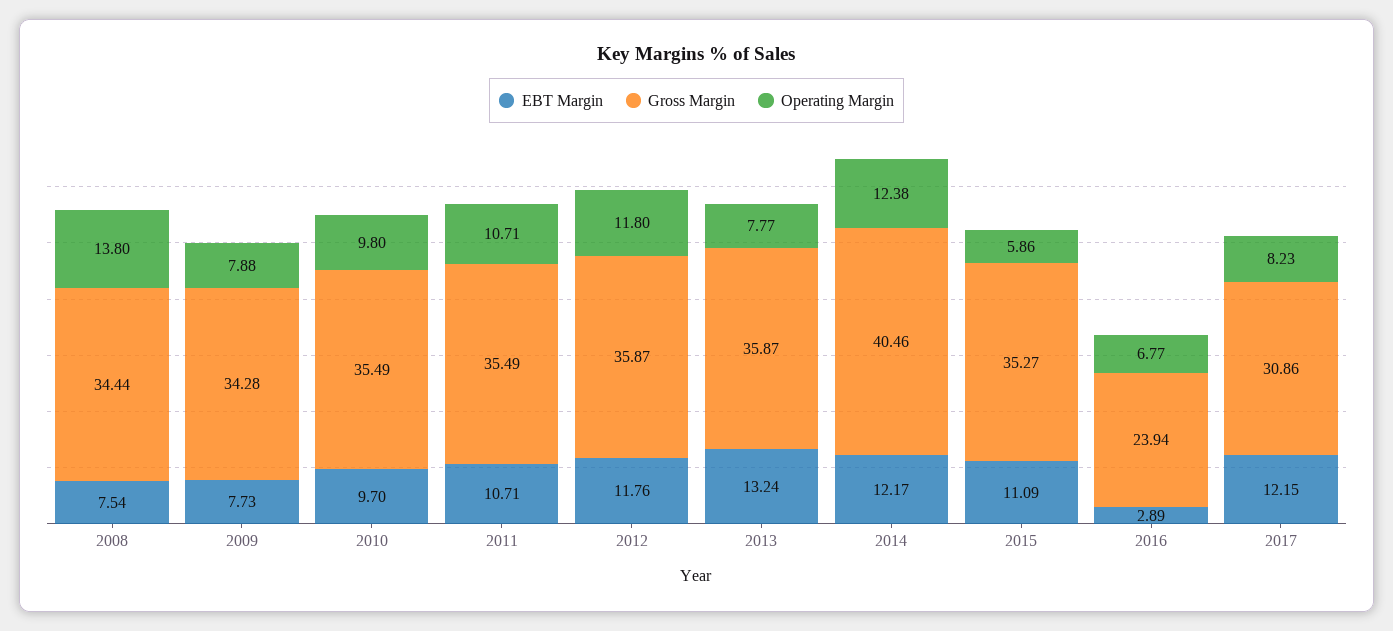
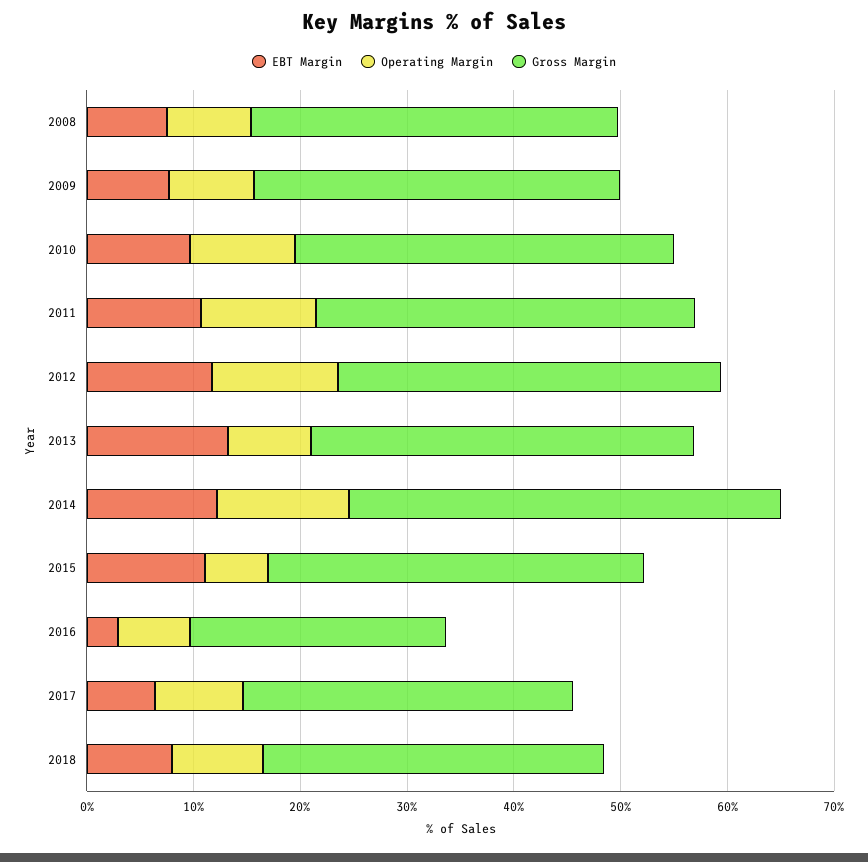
Operating Margin, 2008: 13.8 -> 8
EBT Margin, 2017: 12.15 -> 6
EBT Margin, 2018: none -> 8
Operating Margin, 2018: none -> 8
Gross Margin, 2018: none -> 32

